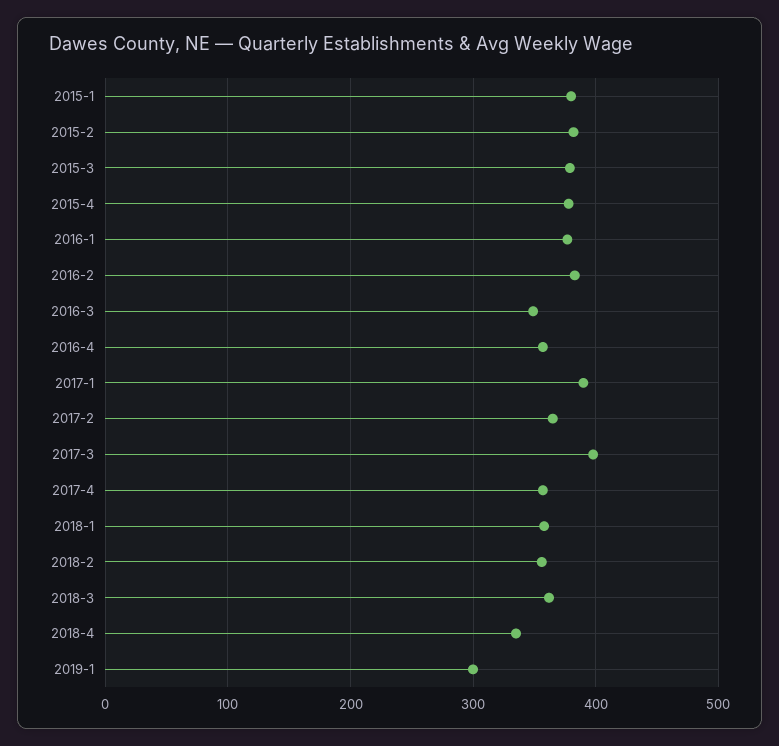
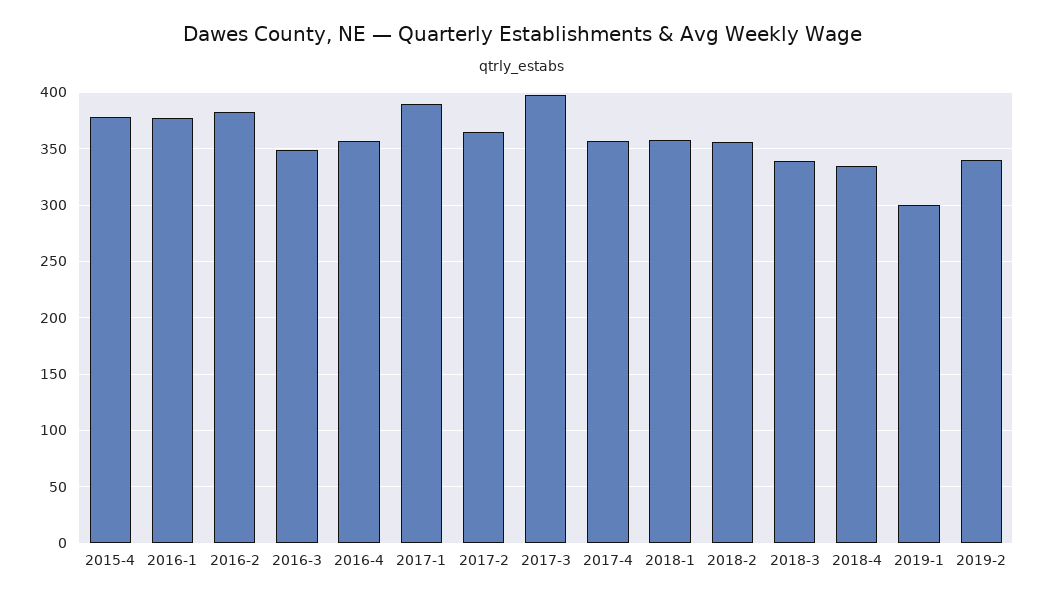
2015-1: 380 -> none
2015-2: 380 -> none
2015-3: 380 -> none
2018-3: 360 -> 340
2019-2: none -> 340

